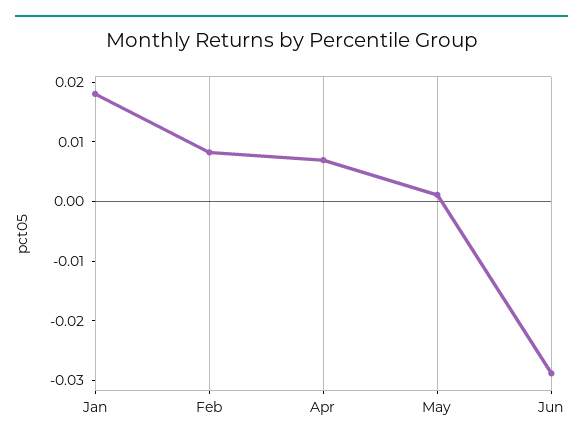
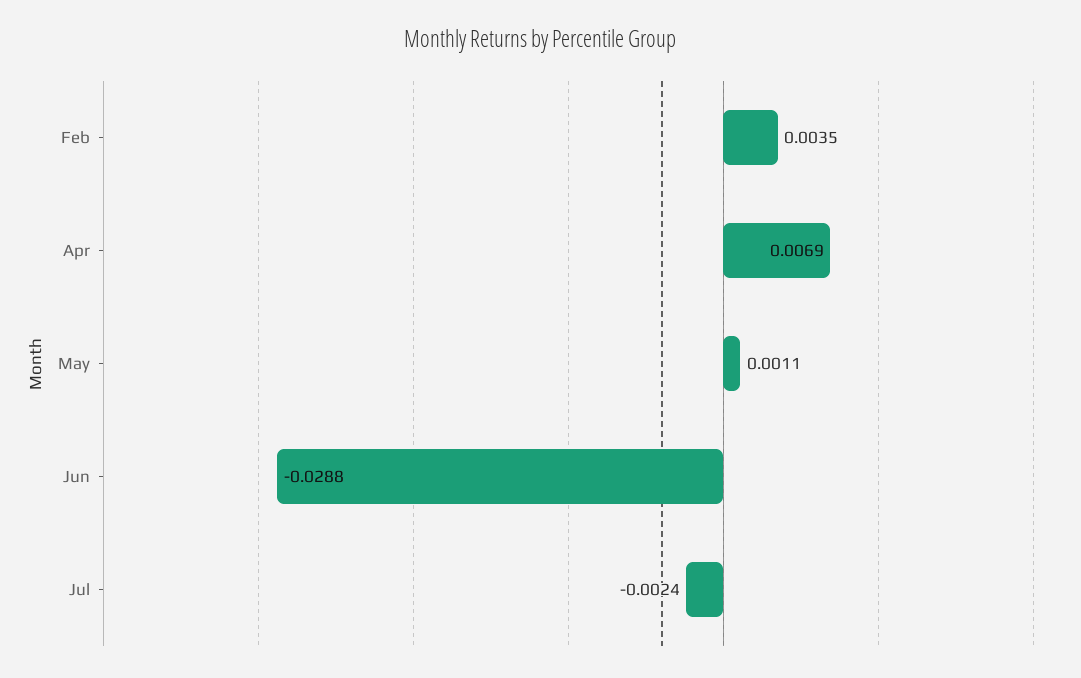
Jan: 0.018 -> none
Feb: 0.008 -> 0.0035
Jul: none -> -0.0024

